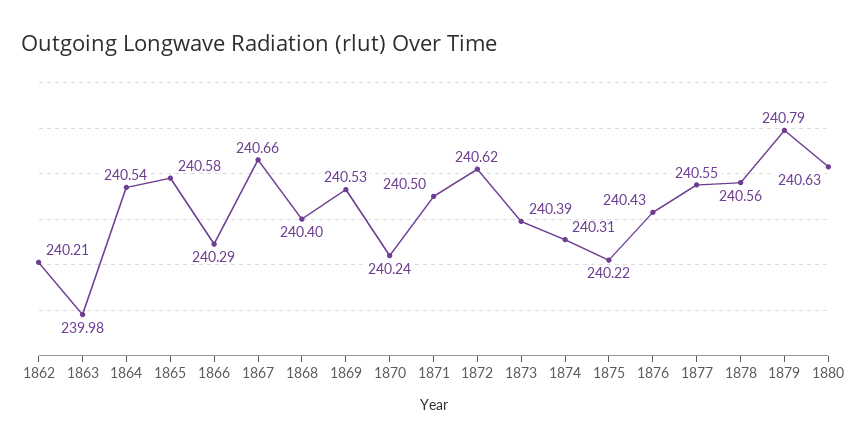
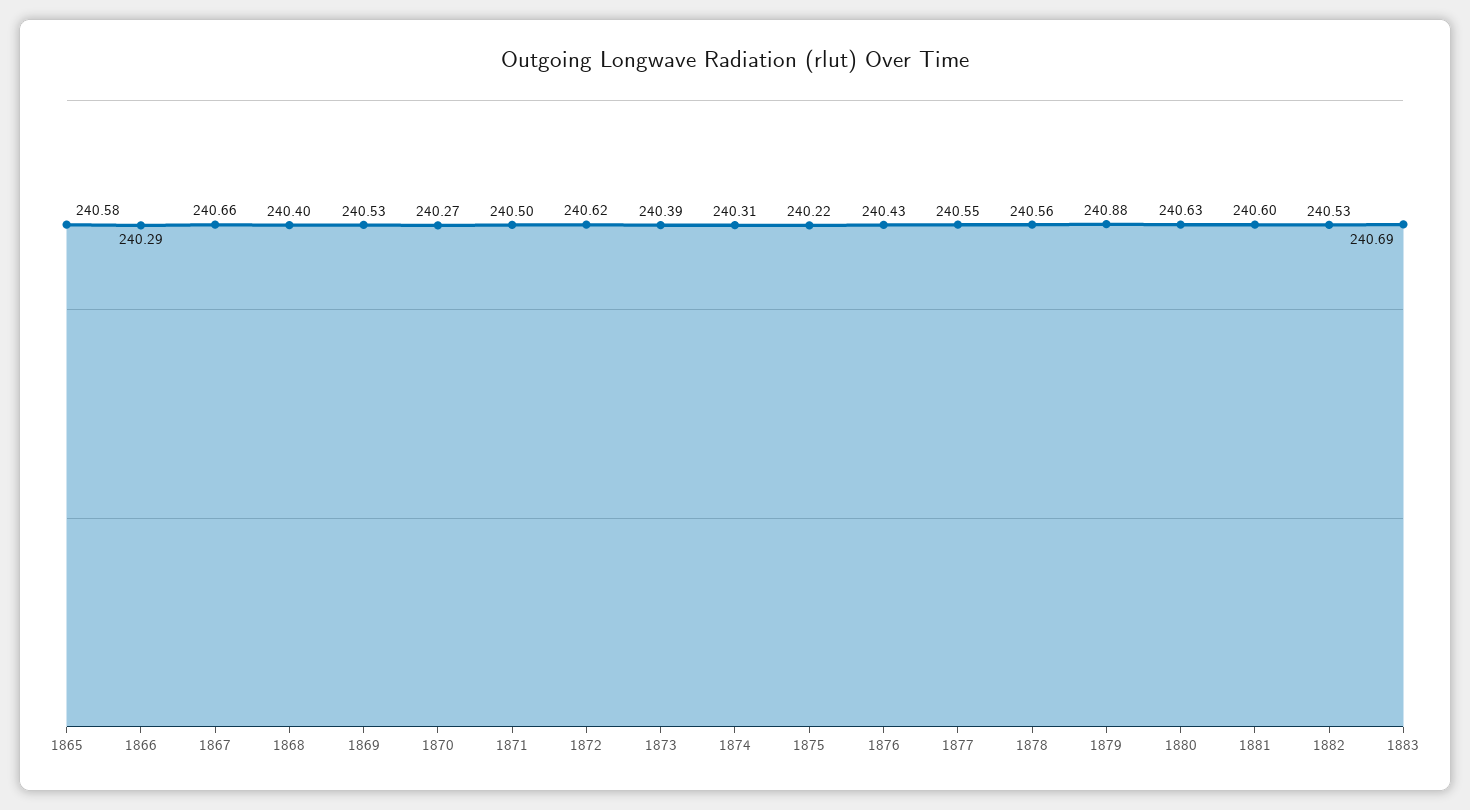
1862: 240.21 -> none
1863: 239.98 -> none
1864: 240.54 -> none
1870: 240.24 -> 240.27
1879: 240.79 -> 240.88
1881: none -> 240.6
1882: none -> 240.53
1883: none -> 240.69

